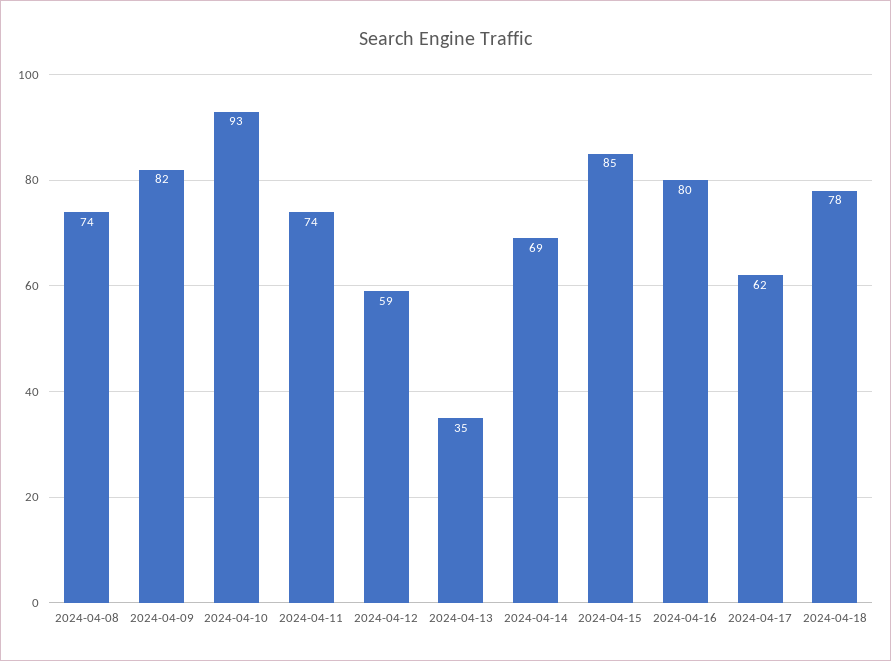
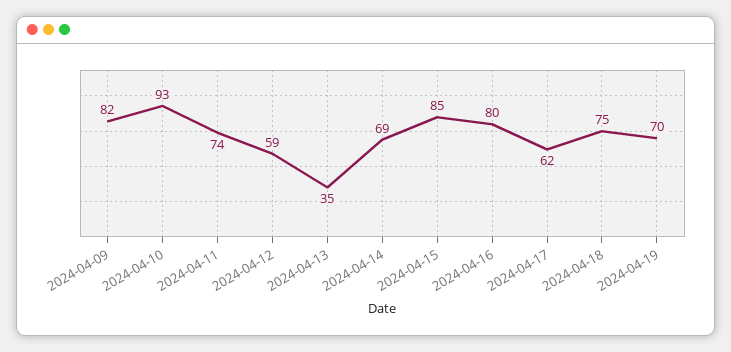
2024-04-08: 74 -> none
2024-04-18: 78 -> 75
2024-04-19: none -> 70

